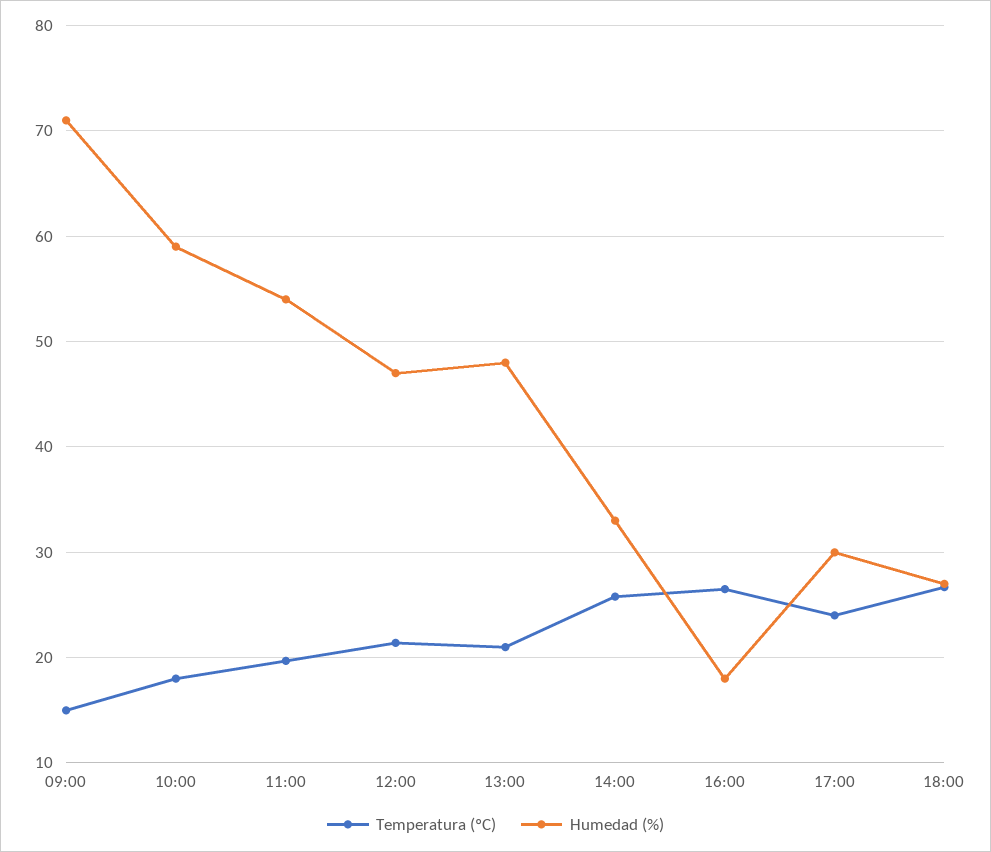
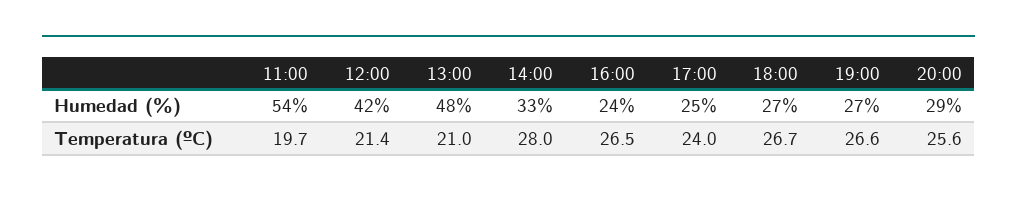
Temperatura (ºC), 09:00: 15 -> none
Humedad (%), 09:00: 71 -> none
Temperatura (ºC), 10:00: 18 -> none
Humedad (%), 10:00: 59 -> none
Humedad (%), 12:00: 47 -> 42
Temperatura (ºC), 14:00: 26 -> 28
Humedad (%), 16:00: 18 -> 24
Humedad (%), 17:00: 30 -> 25
Humedad (%), 19:00: none -> 27
Humedad (%), 20:00: none -> 29
Temperatura (ºC), 19:00: none -> 26.6
Temperatura (ºC), 20:00: none -> 25.6

